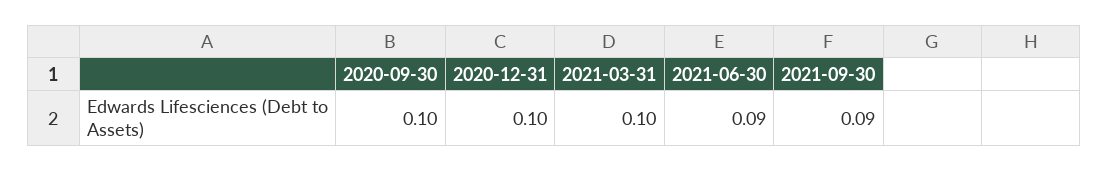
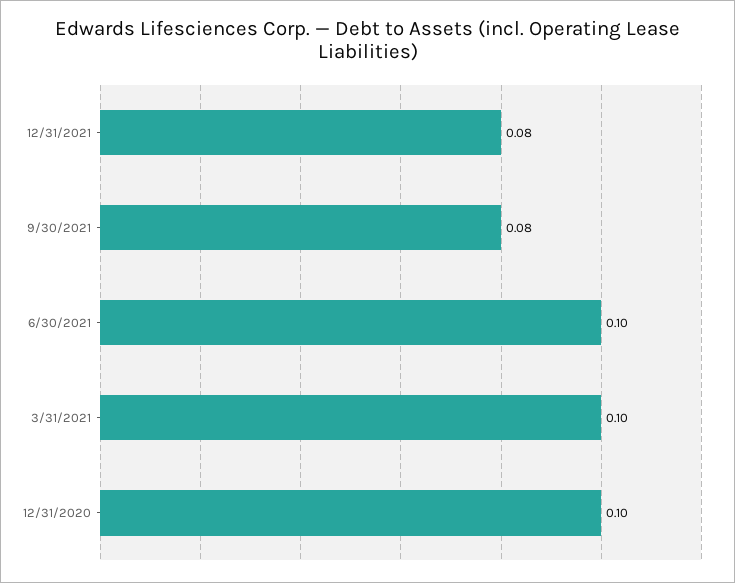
2020-09-30: 0.1 -> none
2021-06-30: 0.09 -> 0.1
2021-09-30: 0.09 -> 0.08
12/31/2021: none -> 0.08

